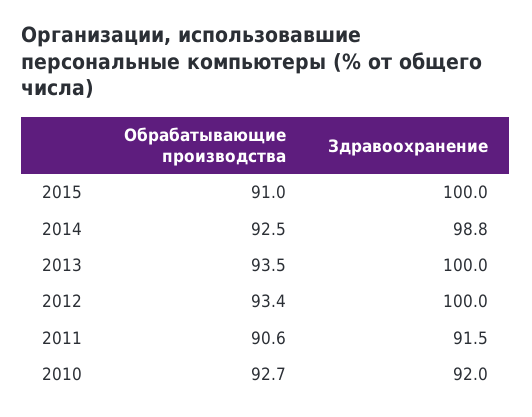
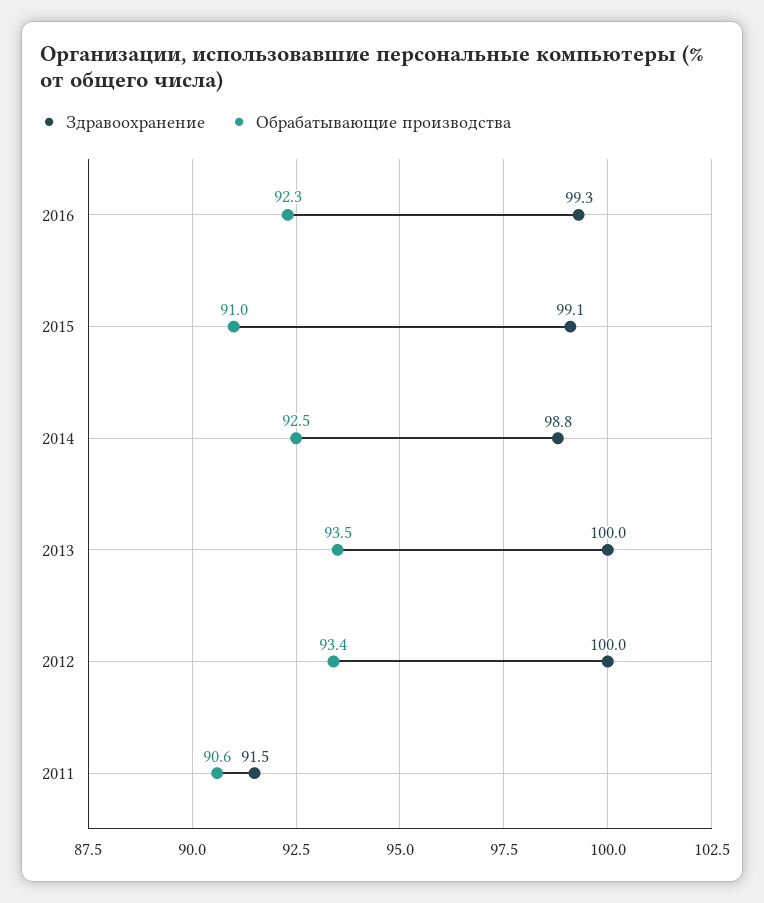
Здравоохранение, 2015: 100 -> 99.1
Обрабатывающие производства, 2010: 92.7 -> none
Здравоохранение, 2010: 92 -> none
Здравоохранение, 2016: none -> 99.3
Обрабатывающие производства, 2016: none -> 92.3

